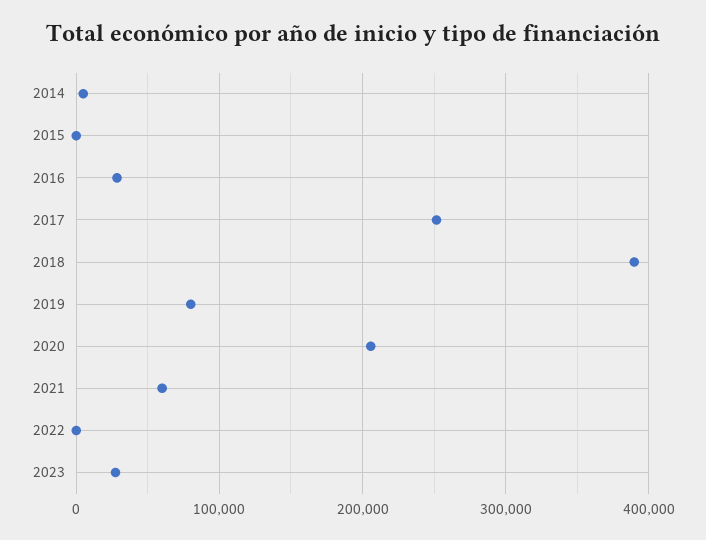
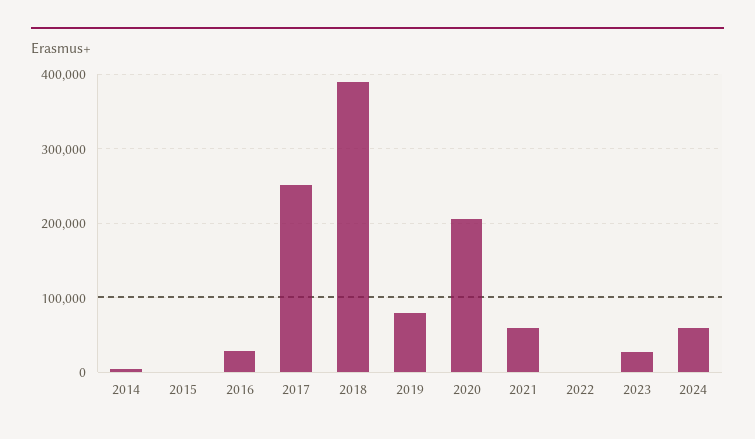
2024: none -> 60000

